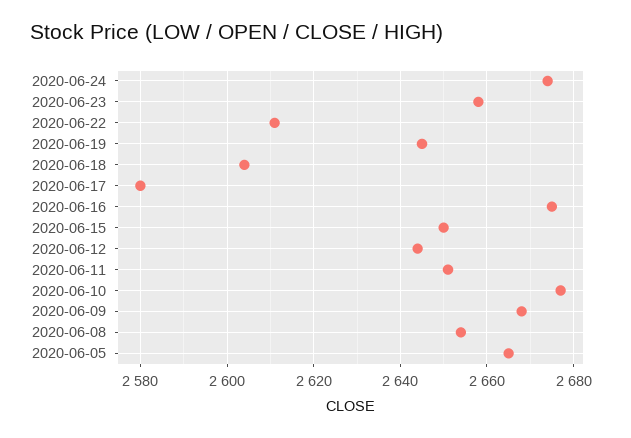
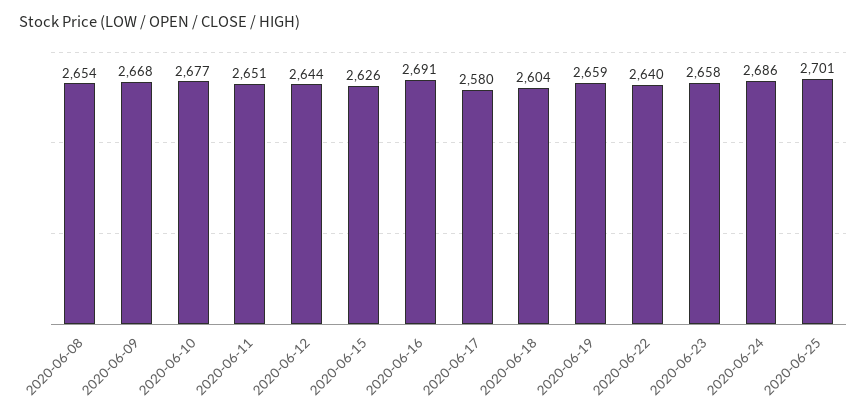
2020-06-24: 2675 -> 2686
2020-06-22: 2610 -> 2640
2020-06-19: 2645 -> 2659
2020-06-16: 2675 -> 2691
2020-06-15: 2650 -> 2626
2020-06-05: 2665 -> none
2020-06-25: none -> 2701

